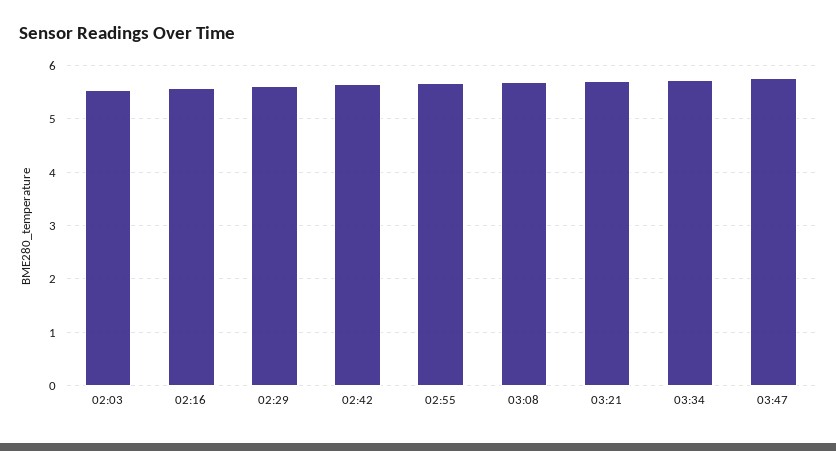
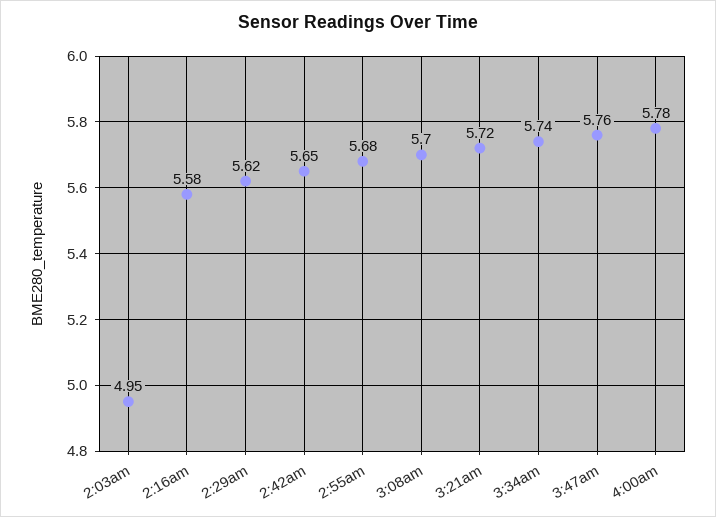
02:03: 5.6 -> 4.95
4:00am: none -> 5.78

